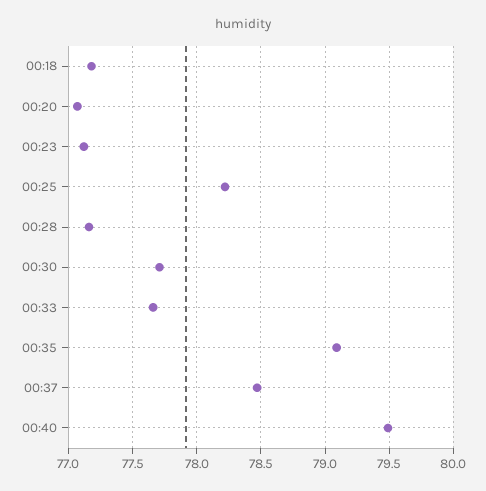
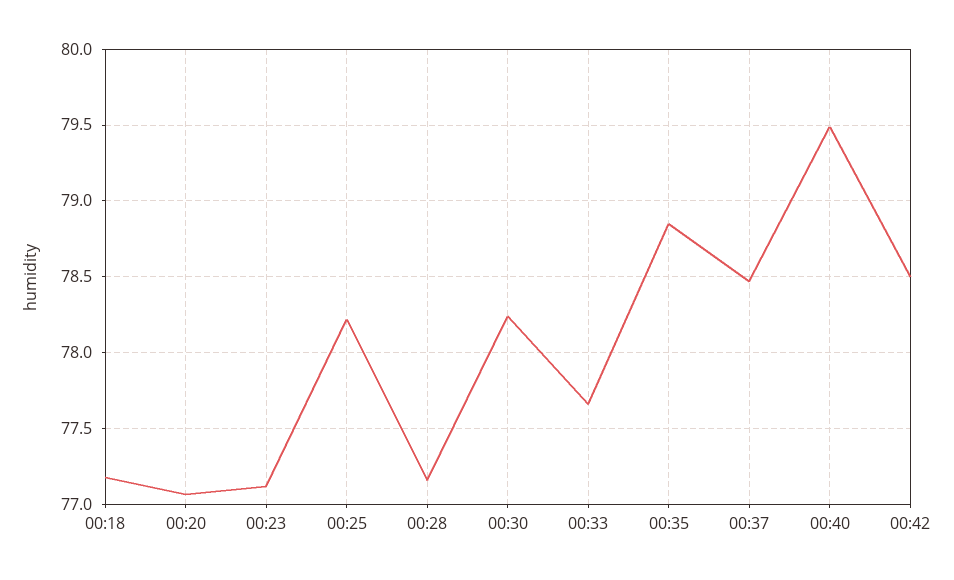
00:30: 77.7 -> 78.25
00:35: 79.1 -> 78.85
00:42: none -> 78.5

